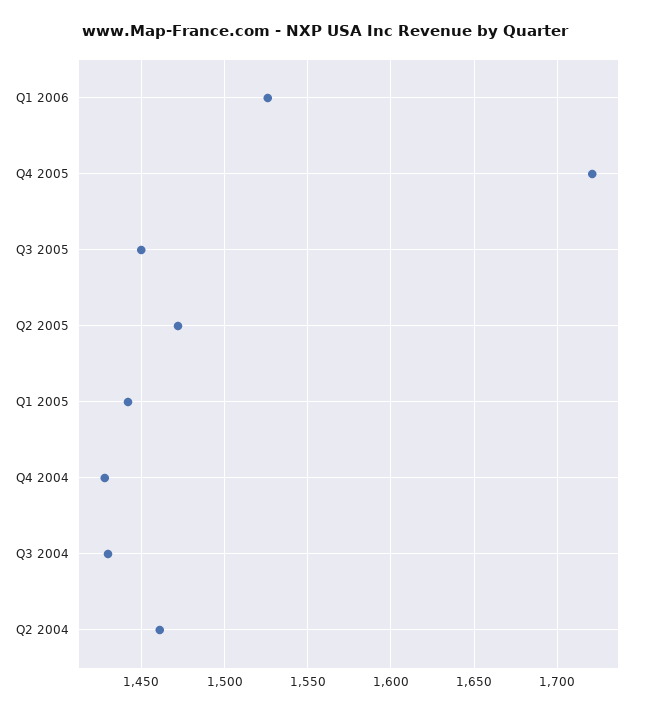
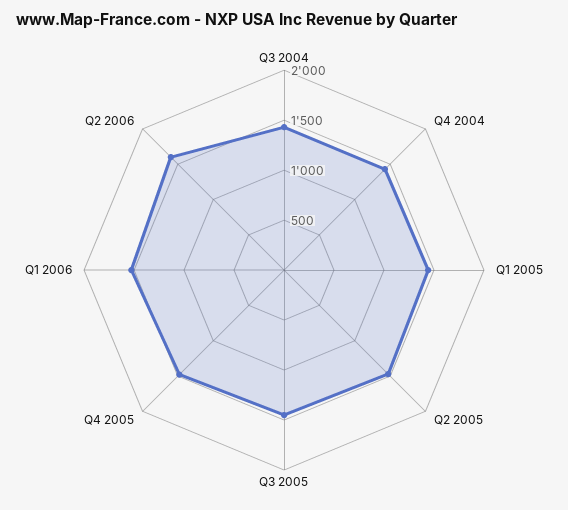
Q4 2005: 1720 -> 1500
Q2 2004: 1460 -> none
Q2 2006: none -> 1600

